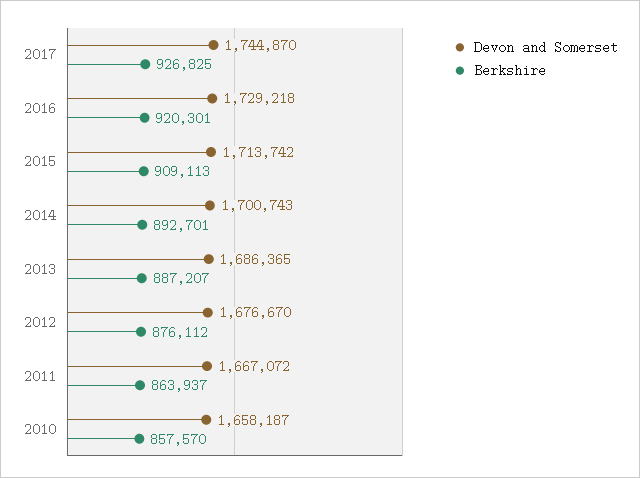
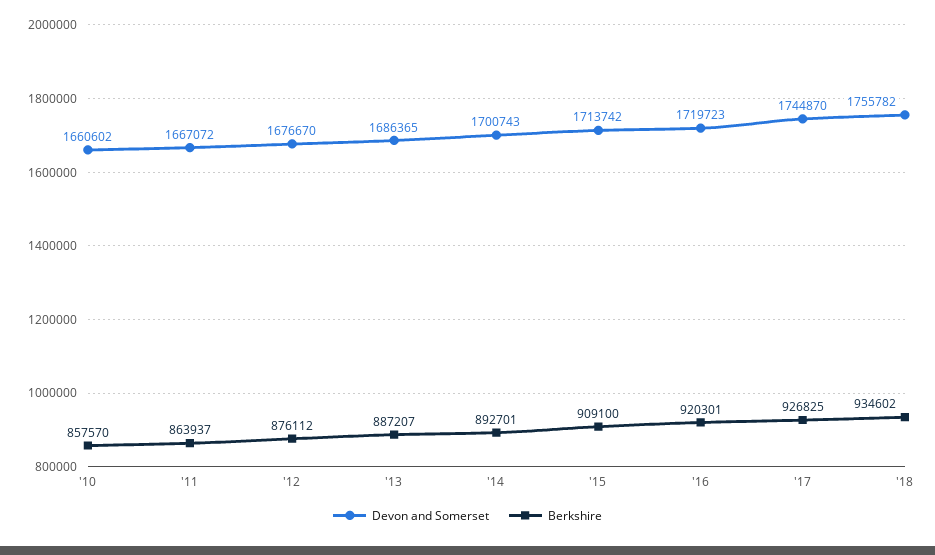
Devon and Somerset, 2016: 1729218 -> 1719723
Berkshire, 2015: 909113 -> 909100
Devon and Somerset, 2010: 1658187 -> 1660602
Devon and Somerset, '18: none -> 1755782
Berkshire, '18: none -> 934602

